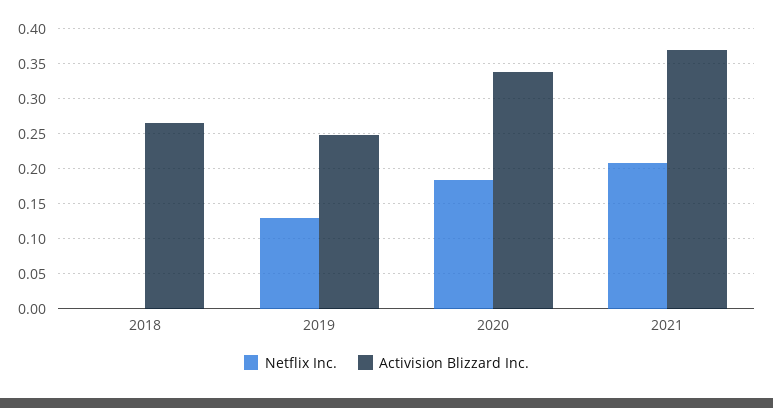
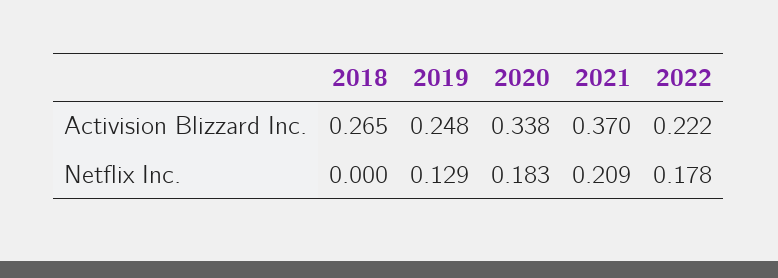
Activision Blizzard Inc., 2022: none -> 0.222
Netflix Inc., 2022: none -> 0.178

